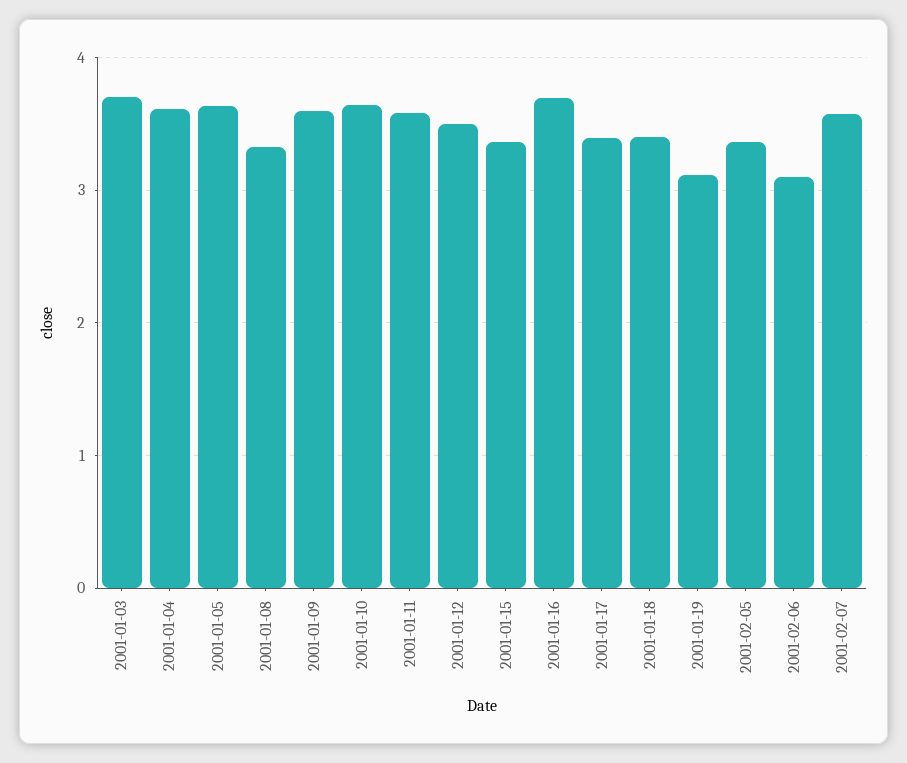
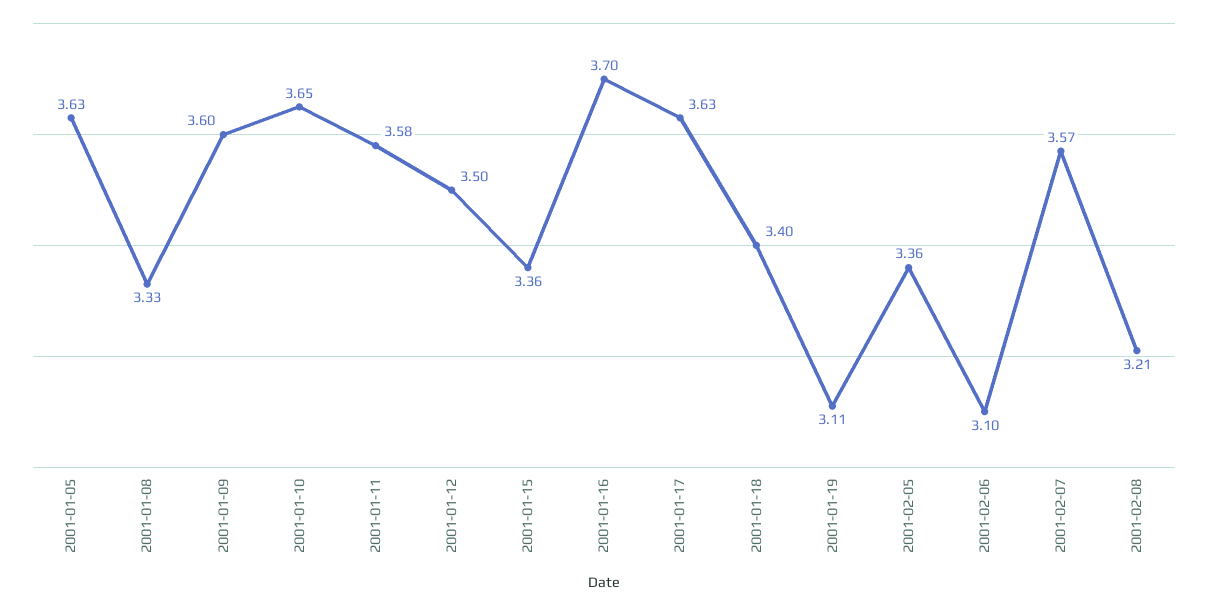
2001-01-03: 3.7 -> none
2001-01-04: 3.6 -> none
2001-01-17: 3.4 -> 3.63
2001-02-08: none -> 3.21

